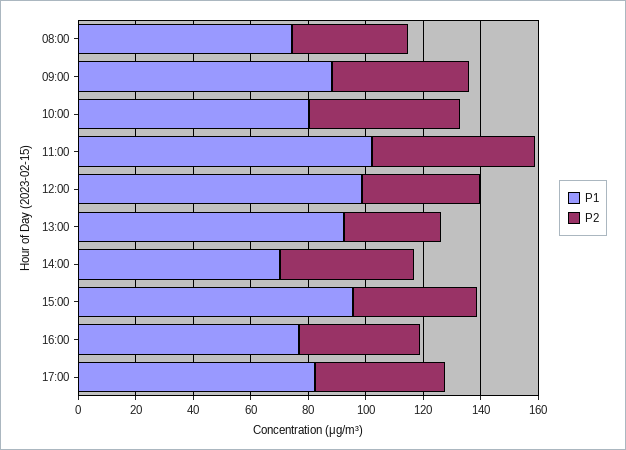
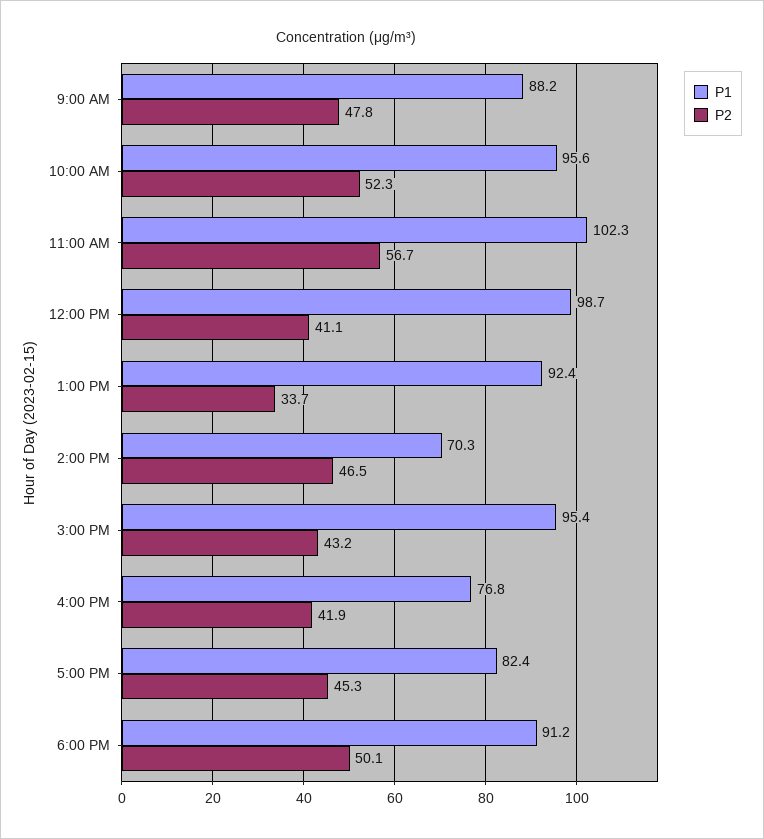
P1, 08:00: 75 -> none
P2, 08:00: 40 -> none
P1, 10:00: 80 -> 95.6
P1, 6:00 PM: none -> 91.2
P2, 6:00 PM: none -> 50.1

